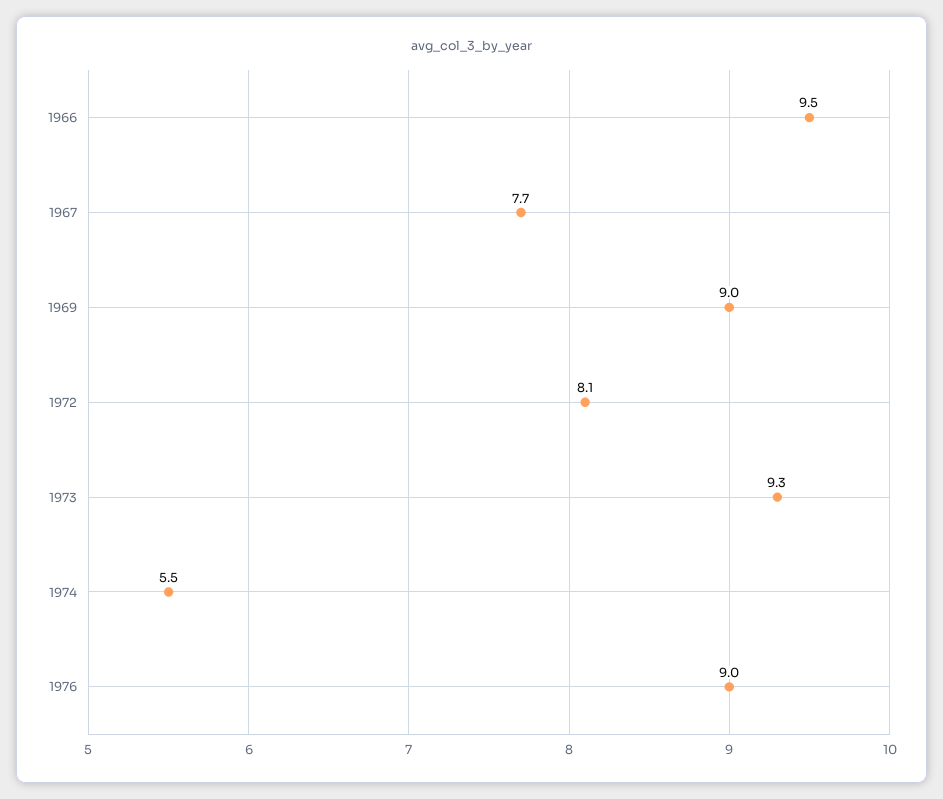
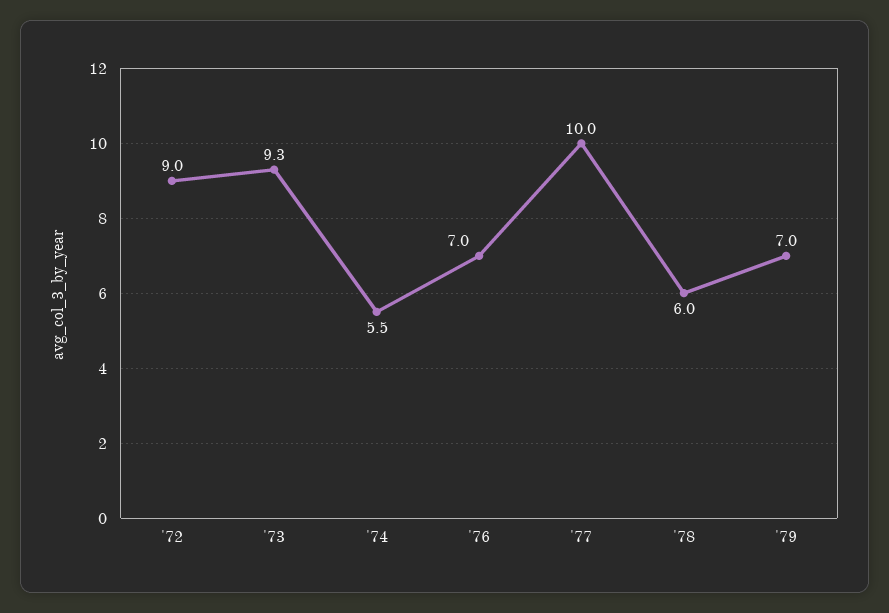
1966: 9.5 -> none
1967: 7.7 -> none
1969: 9 -> none
1972: 8.1 -> 9
1976: 9 -> 7
'77: none -> 10
'78: none -> 6
'79: none -> 7

